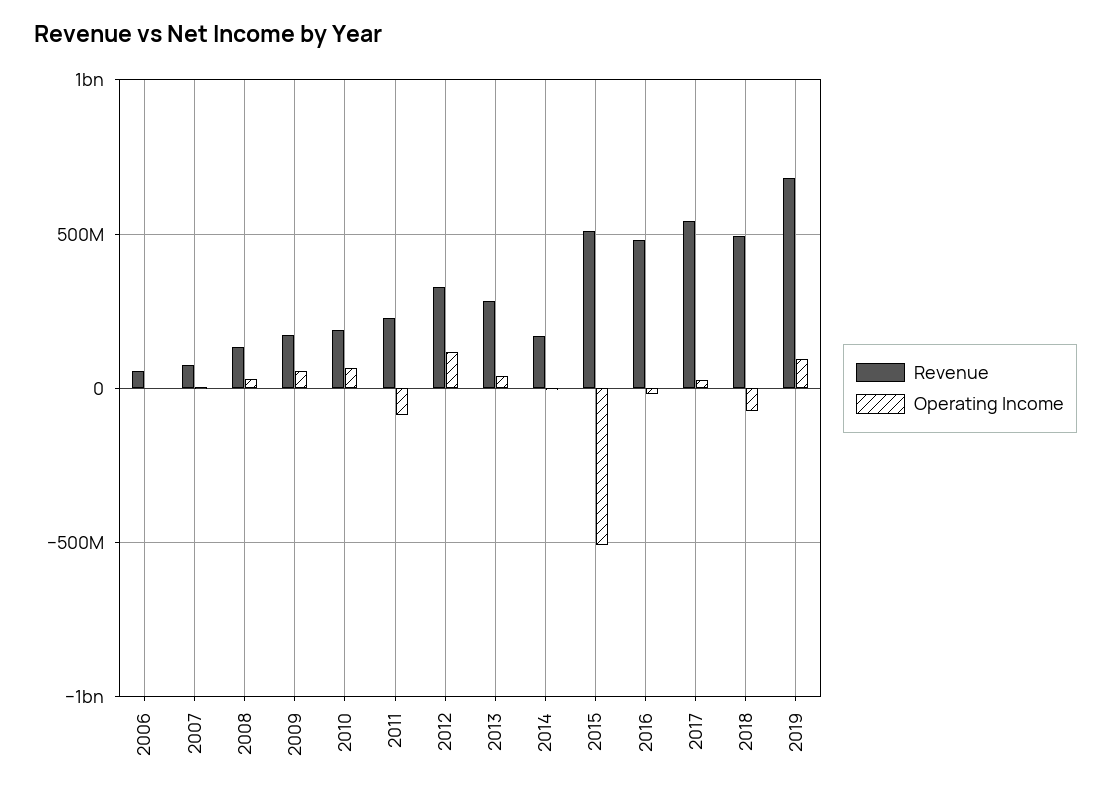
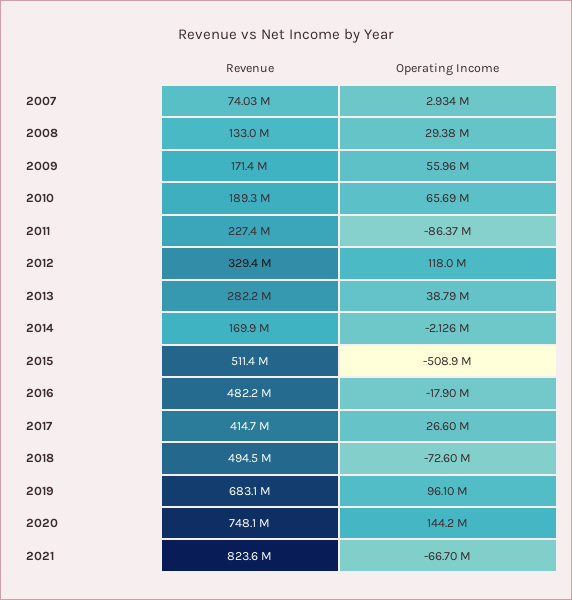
Revenue, 2006: 50000000 -> none
Operating Income, 2006: 0 -> none
Revenue, 2017: 550000000 -> 414700000
Revenue, 2020: none -> 748100000
Operating Income, 2020: none -> 144200000
Revenue, 2021: none -> 823600000
Operating Income, 2021: none -> -66700000

